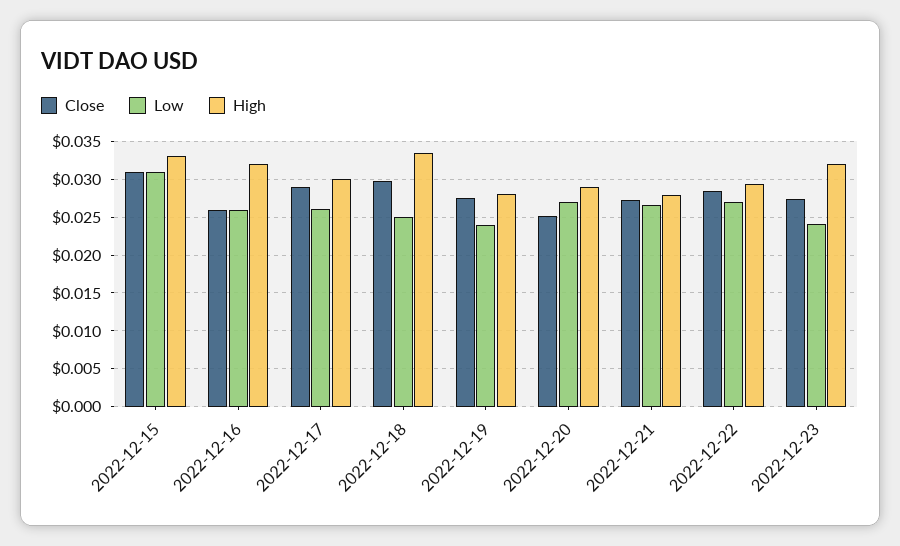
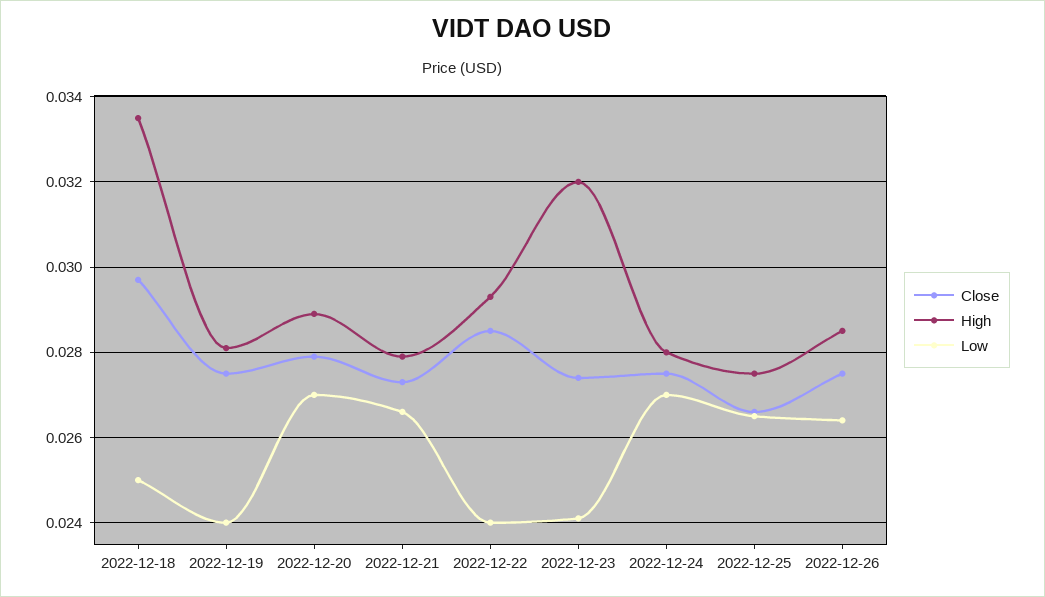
Close, 2022-12-15: 0.031 -> none
Low, 2022-12-15: 0.031 -> none
High, 2022-12-15: 0.033 -> none
Close, 2022-12-16: 0.026 -> none
Low, 2022-12-16: 0.026 -> none
High, 2022-12-16: 0.032 -> none
Close, 2022-12-17: 0.029 -> none
Low, 2022-12-17: 0.026 -> none
High, 2022-12-17: 0.03 -> none
Close, 2022-12-20: 0.025 -> 0.028
Low, 2022-12-22: 0.027 -> 0.024
Close, 2022-12-24: none -> 0.0275
High, 2022-12-24: none -> 0.028
Low, 2022-12-24: none -> 0.027
Close, 2022-12-25: none -> 0.0265
High, 2022-12-25: none -> 0.0275
Low, 2022-12-25: none -> 0.0265
Close, 2022-12-26: none -> 0.0275
High, 2022-12-26: none -> 0.0285
Low, 2022-12-26: none -> 0.0265

